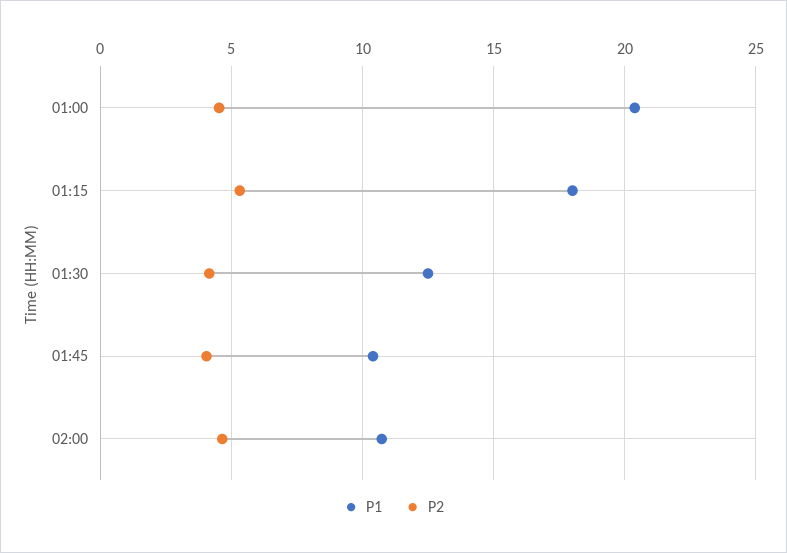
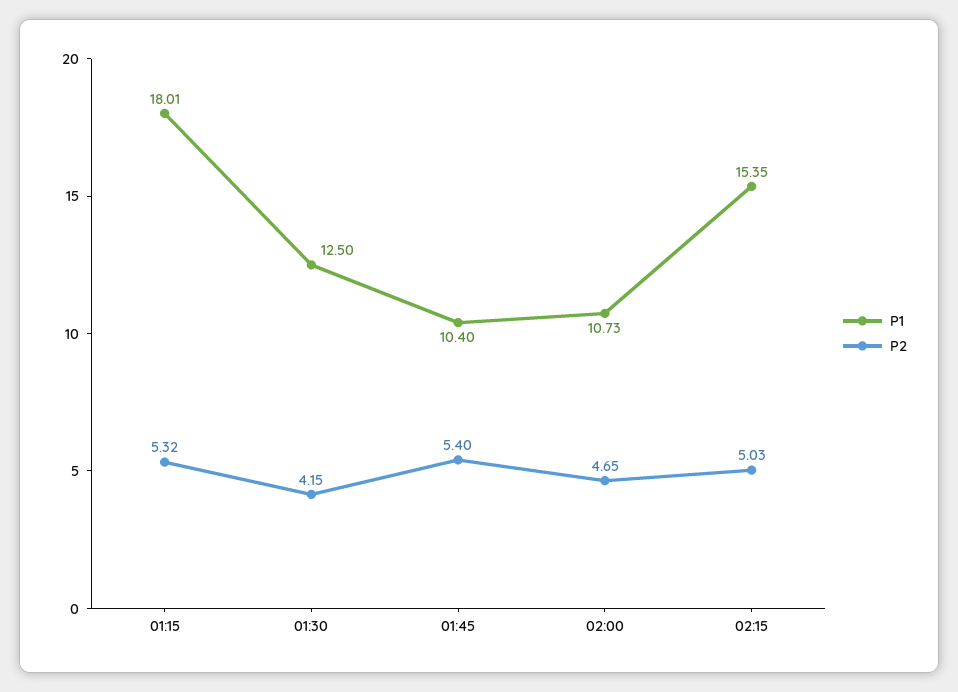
P1, 01:00: 20.5 -> none
P2, 01:00: 4.5 -> none
P2, 01:45: 4 -> 5.4
P1, 02:15: none -> 15.35
P2, 02:15: none -> 5.03

